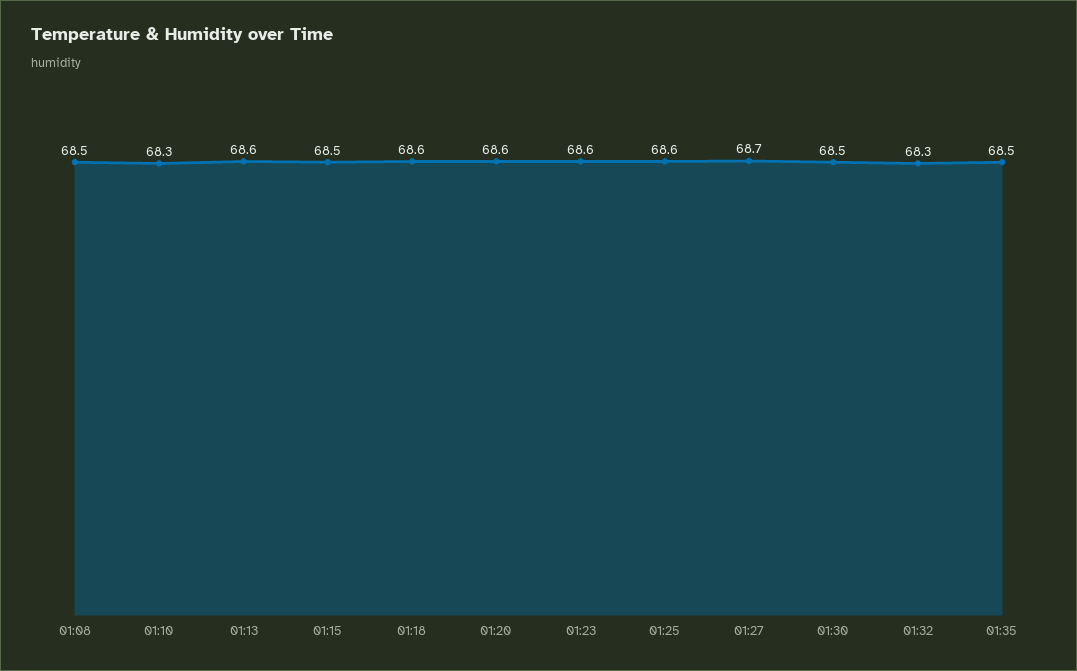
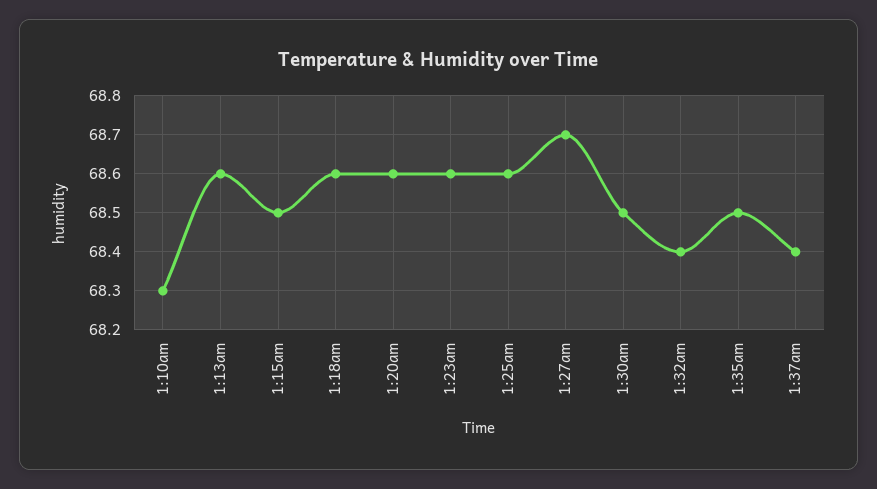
01:08: 68.5 -> none
01:32: 68.3 -> 68.4
1:37am: none -> 68.4

